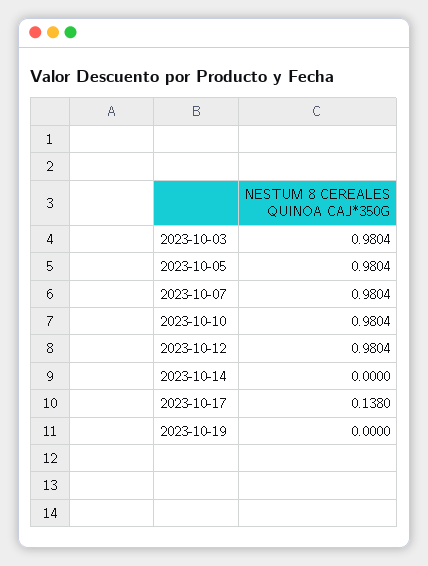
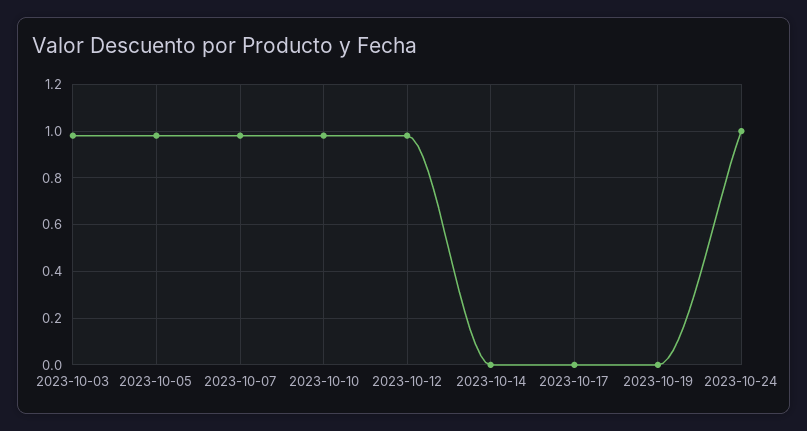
2023-10-17: 0.138 -> 0
2023-10-24: none -> 1

